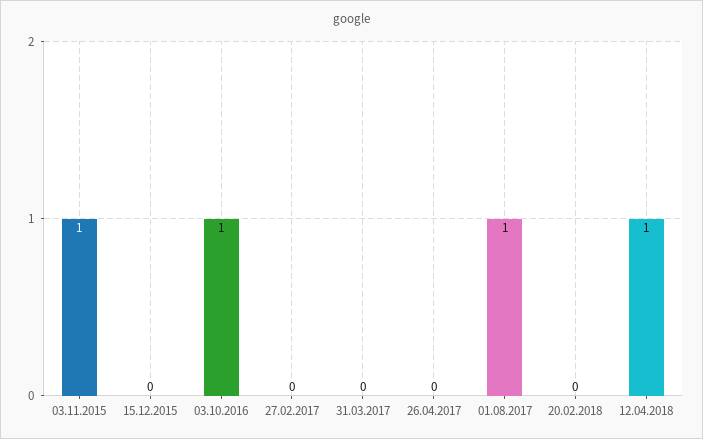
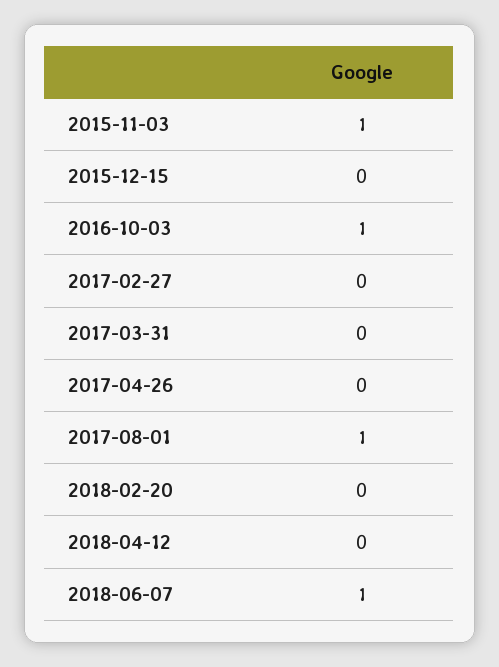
12.04.2018: 1 -> 0
2018-06-07: none -> 1

